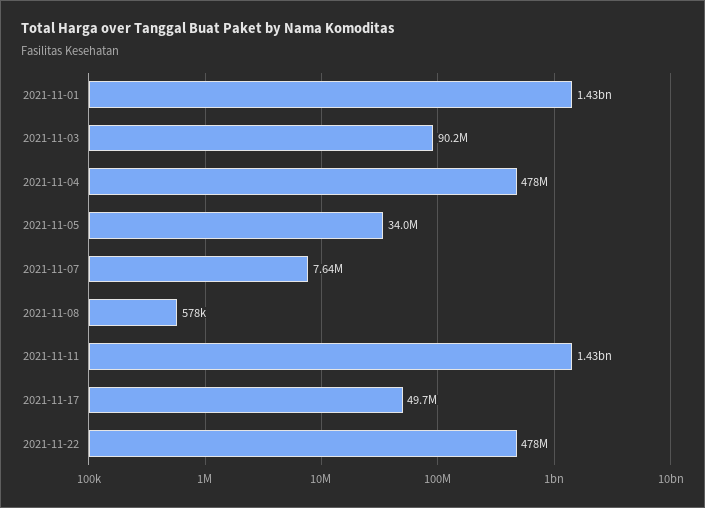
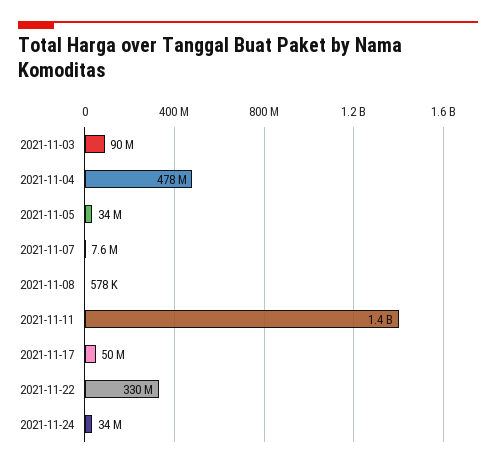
2021-11-01: 1430000000 -> none
2021-11-22: 478000000 -> 330000000
2021-11-24: none -> 34000000

